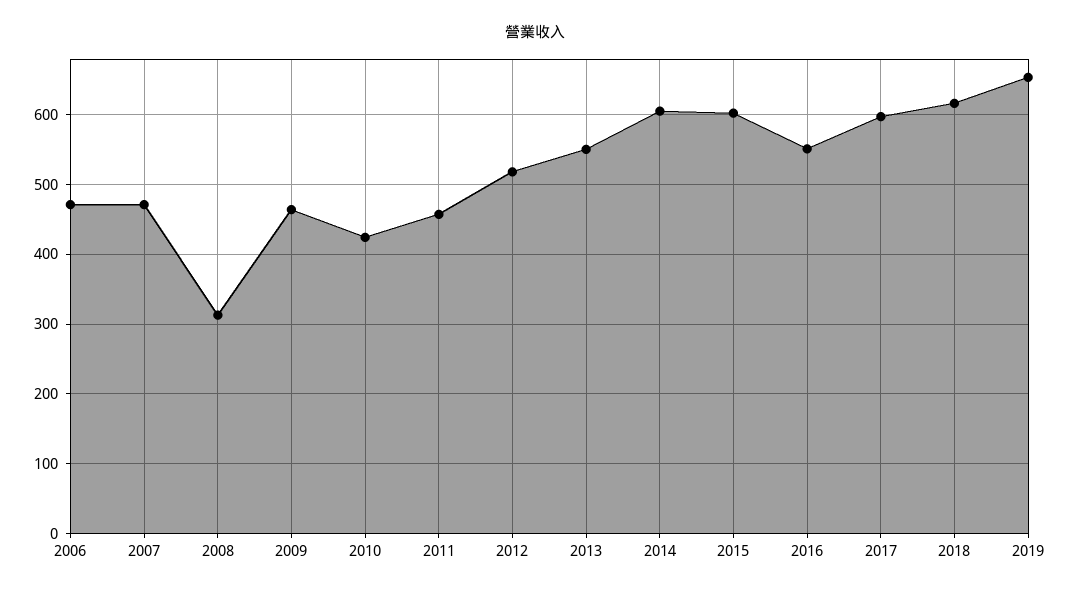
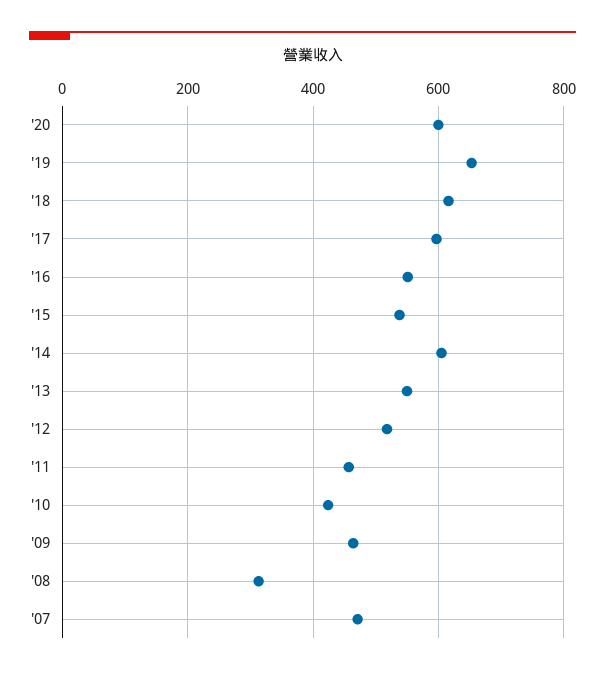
2006: 470 -> none
2015: 600 -> 540
'20: none -> 600

